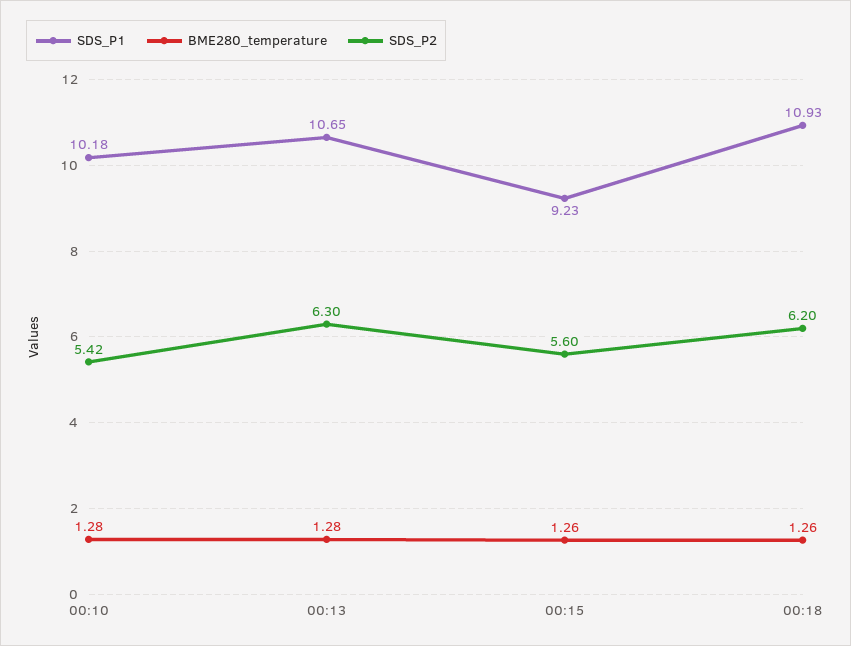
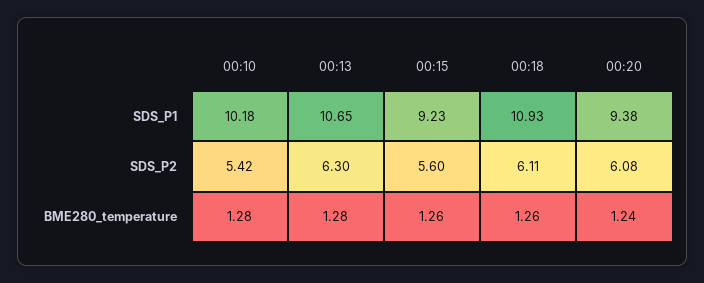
SDS_P2, 00:18: 6.2 -> 6.11
SDS_P1, 00:20: none -> 9.38
SDS_P2, 00:20: none -> 6.08
BME280_temperature, 00:20: none -> 1.24

